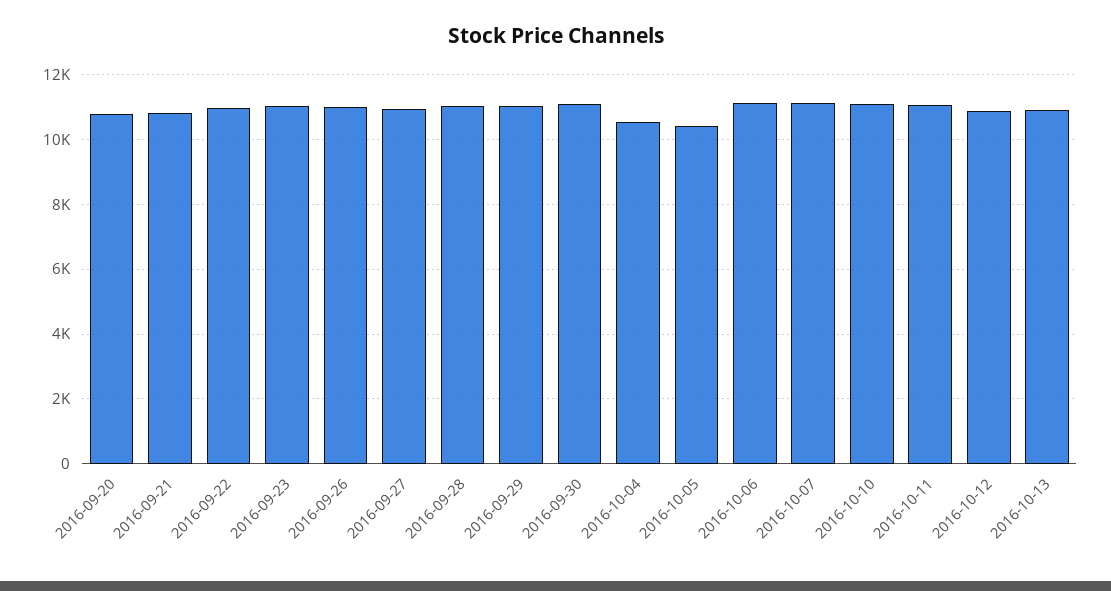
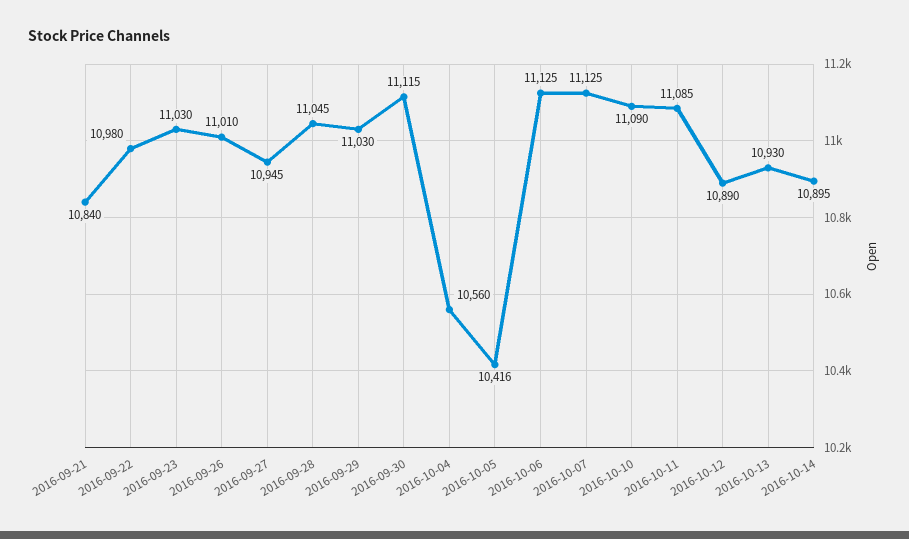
2016-09-20: 10800 -> none
2016-10-14: none -> 10895

